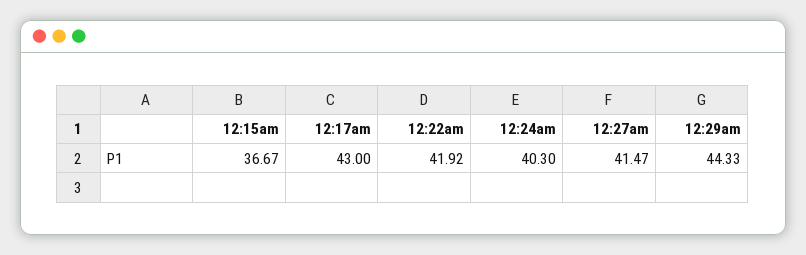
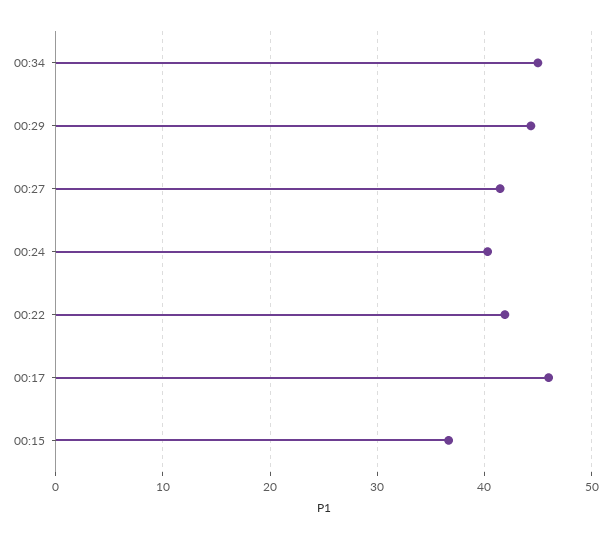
12:17am: 43 -> 46
00:34: none -> 45

